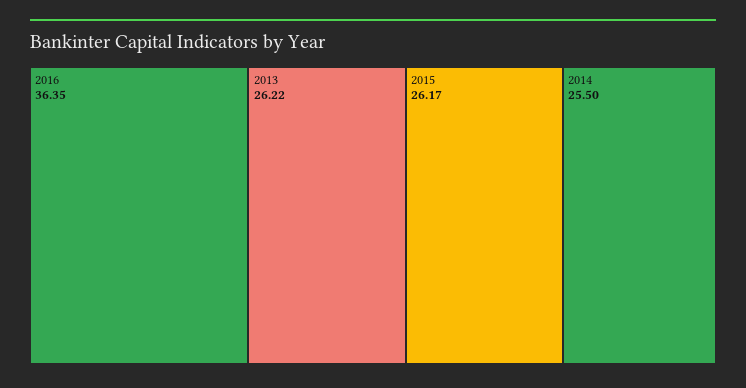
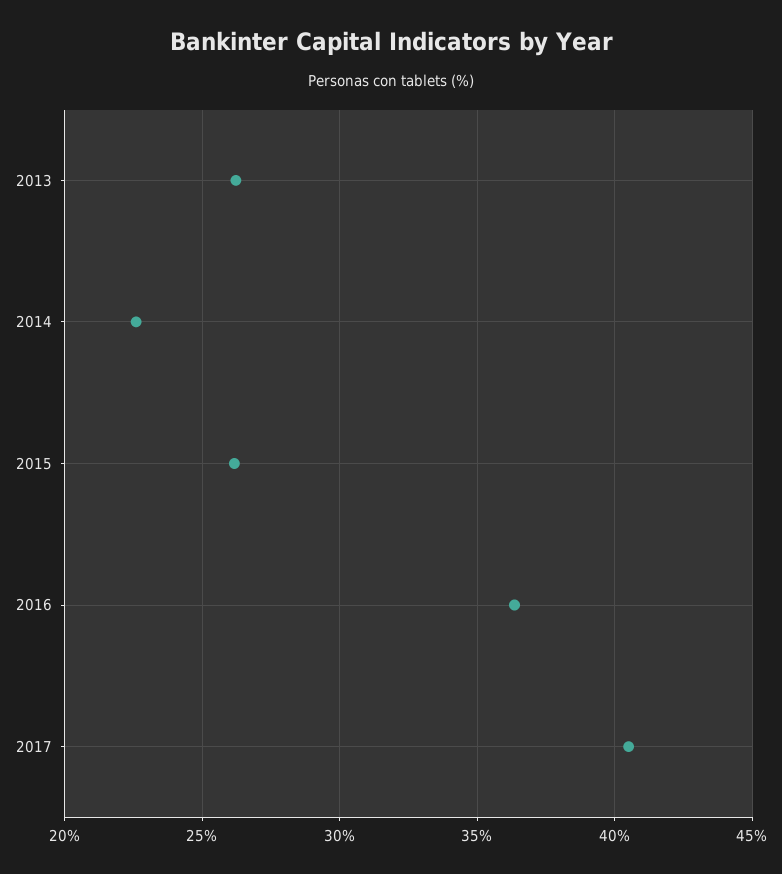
2014: 25.5 -> 22.5
2017: none -> 40.5

